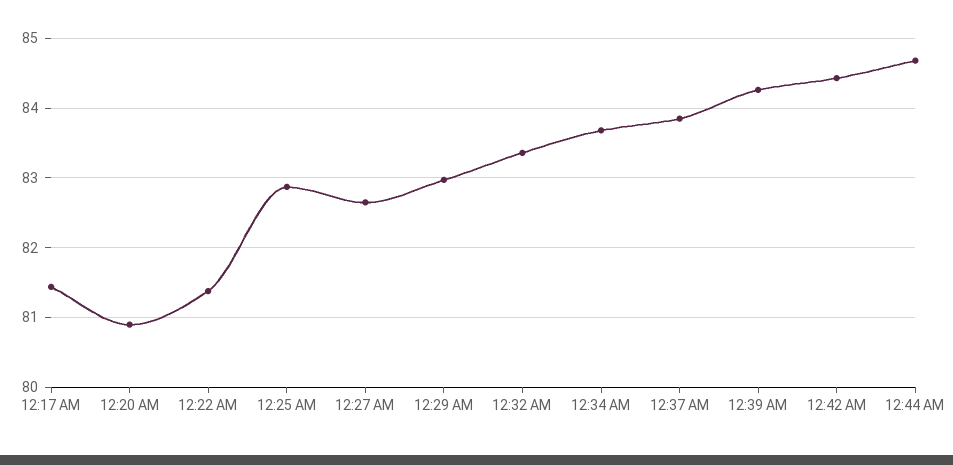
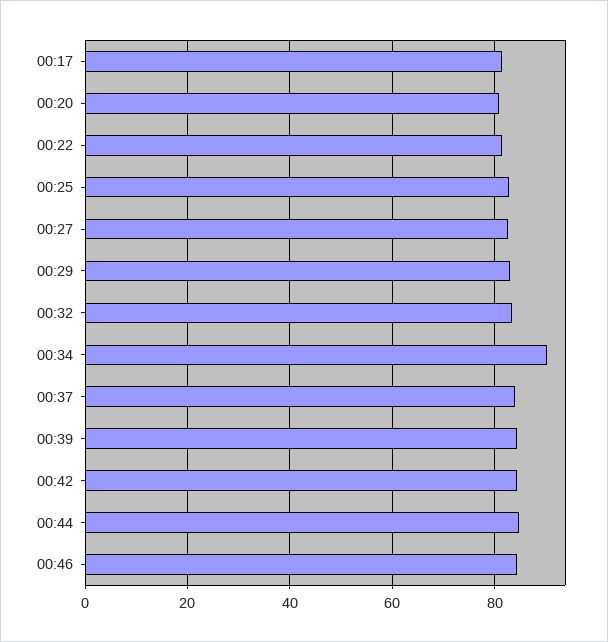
12:34 AM: 83.7 -> 90
00:46: none -> 84

